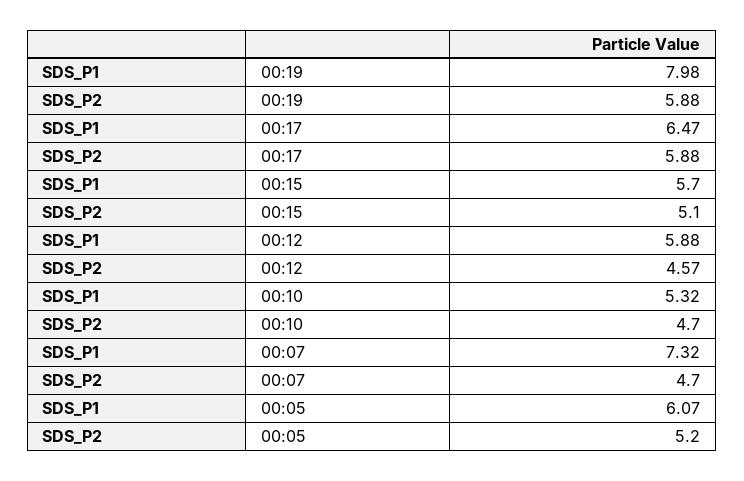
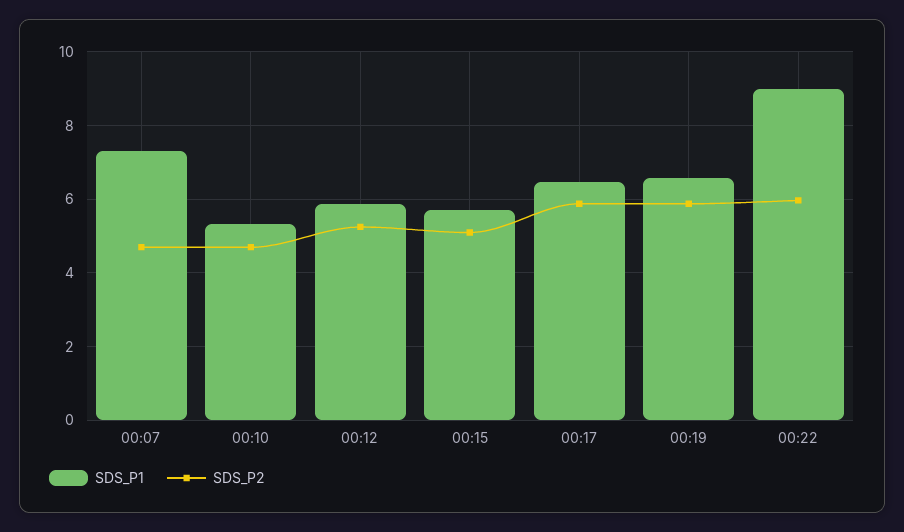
SDS_P1, 00:19: 7.98 -> 6.6
SDS_P2, 00:12: 4.57 -> 5.2
SDS_P1, 00:05: 6.07 -> none
SDS_P2, 00:05: 5.2 -> none
SDS_P1, 00:22: none -> 9
SDS_P2, 00:22: none -> 6

